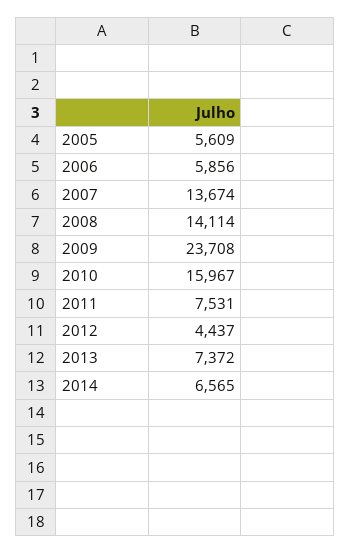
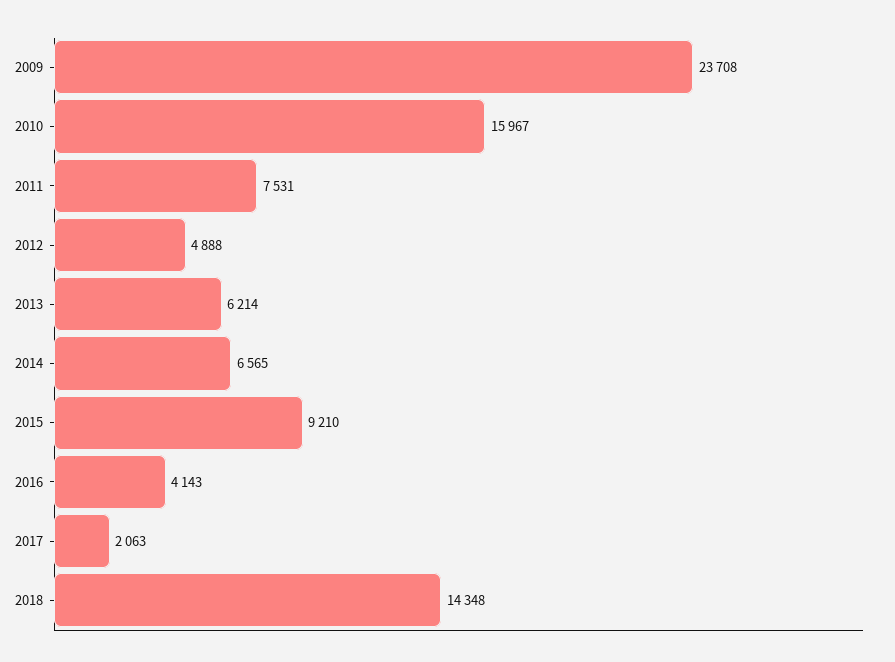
2005: 5609 -> none
2006: 5856 -> none
2007: 13674 -> none
2008: 14114 -> none
2012: 4437 -> 4888
2013: 7372 -> 6214
2015: none -> 9210
2016: none -> 4143
2017: none -> 2063
2018: none -> 14348

